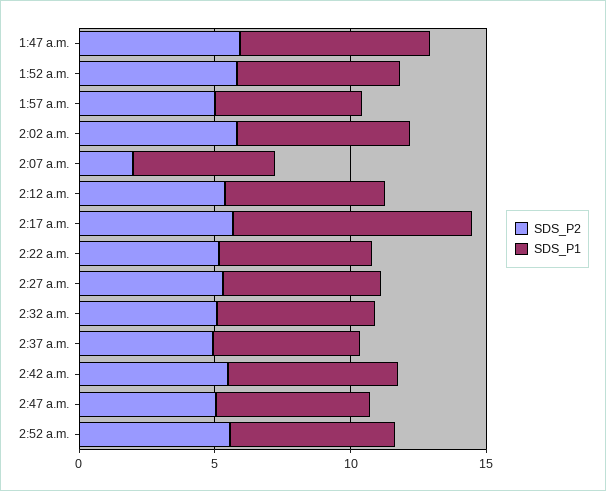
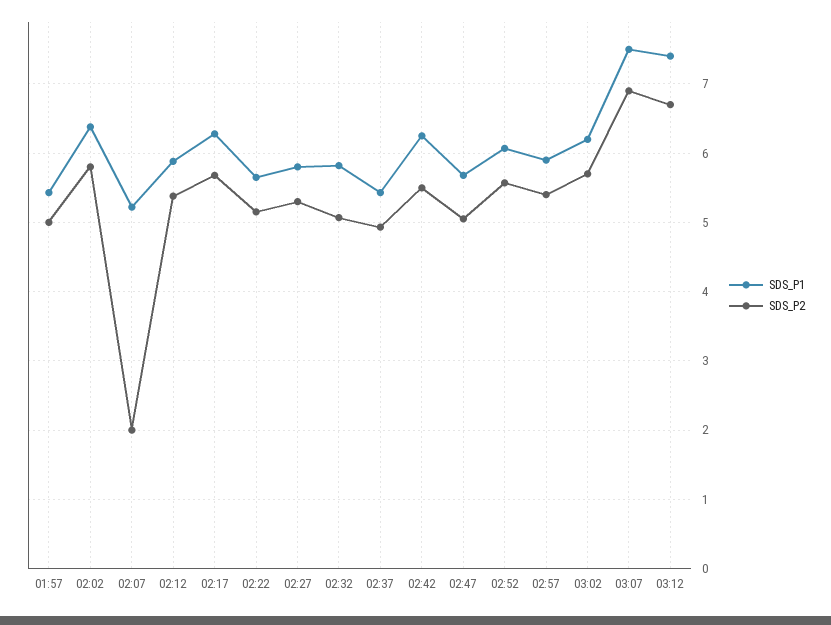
SDS_P2, 1:47 a.m.: 6 -> none
SDS_P1, 1:47 a.m.: 7 -> none
SDS_P2, 1:52 a.m.: 6 -> none
SDS_P1, 1:52 a.m.: 6 -> none
SDS_P1, 2:17 a.m.: 9 -> 6.3
SDS_P1, 02:57: none -> 5.9
SDS_P2, 02:57: none -> 5.4
SDS_P1, 03:02: none -> 6.2
SDS_P2, 03:02: none -> 5.7
SDS_P1, 03:07: none -> 7.5
SDS_P2, 03:07: none -> 6.9
SDS_P1, 03:12: none -> 7.4
SDS_P2, 03:12: none -> 6.7

